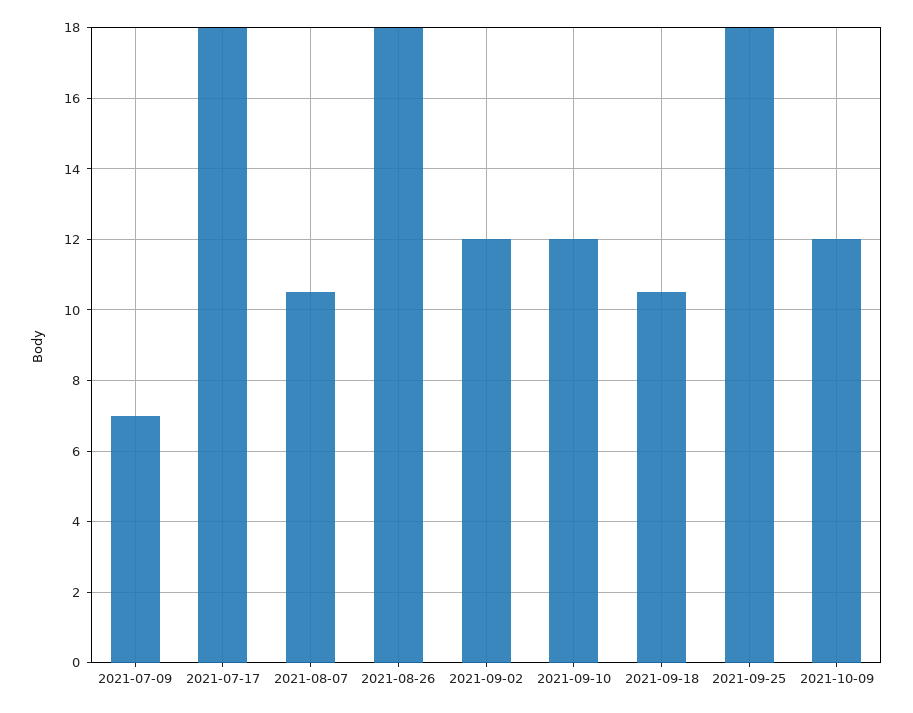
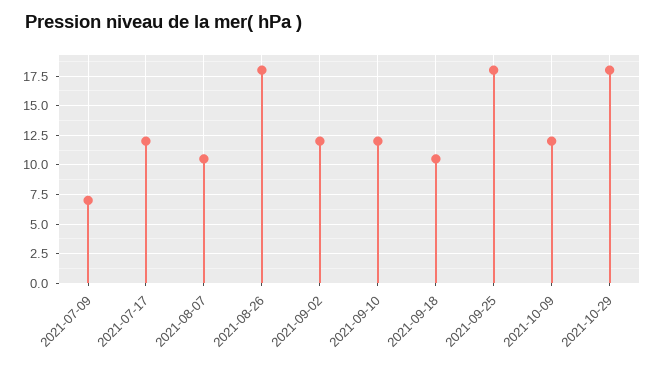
2021-07-17: 18 -> 12.5
2021-10-29: none -> 17.5

